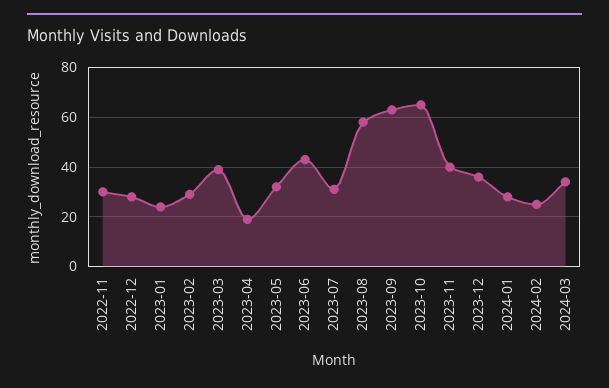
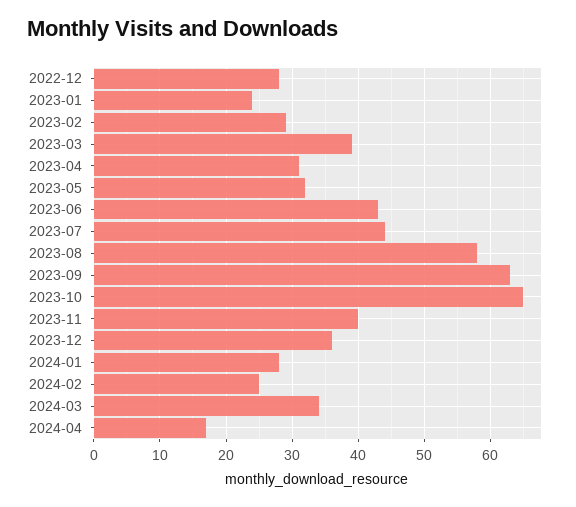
2022-11: 30 -> none
2023-04: 20 -> 31
2023-07: 30 -> 44
2024-04: none -> 17

